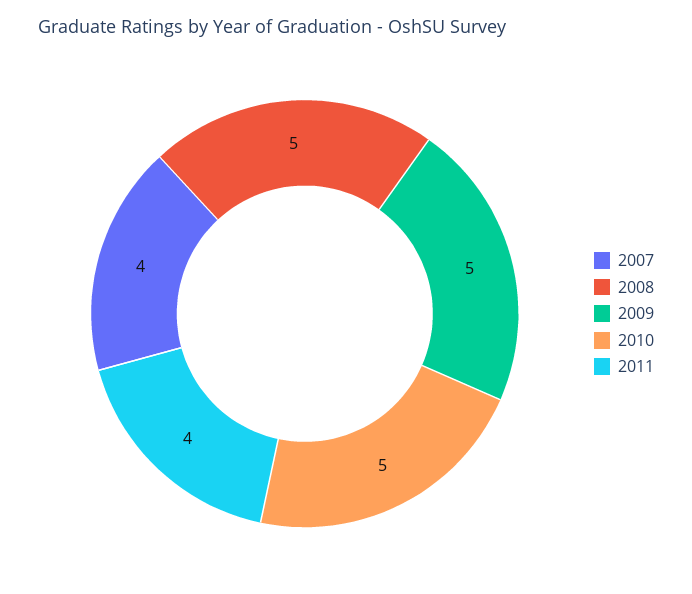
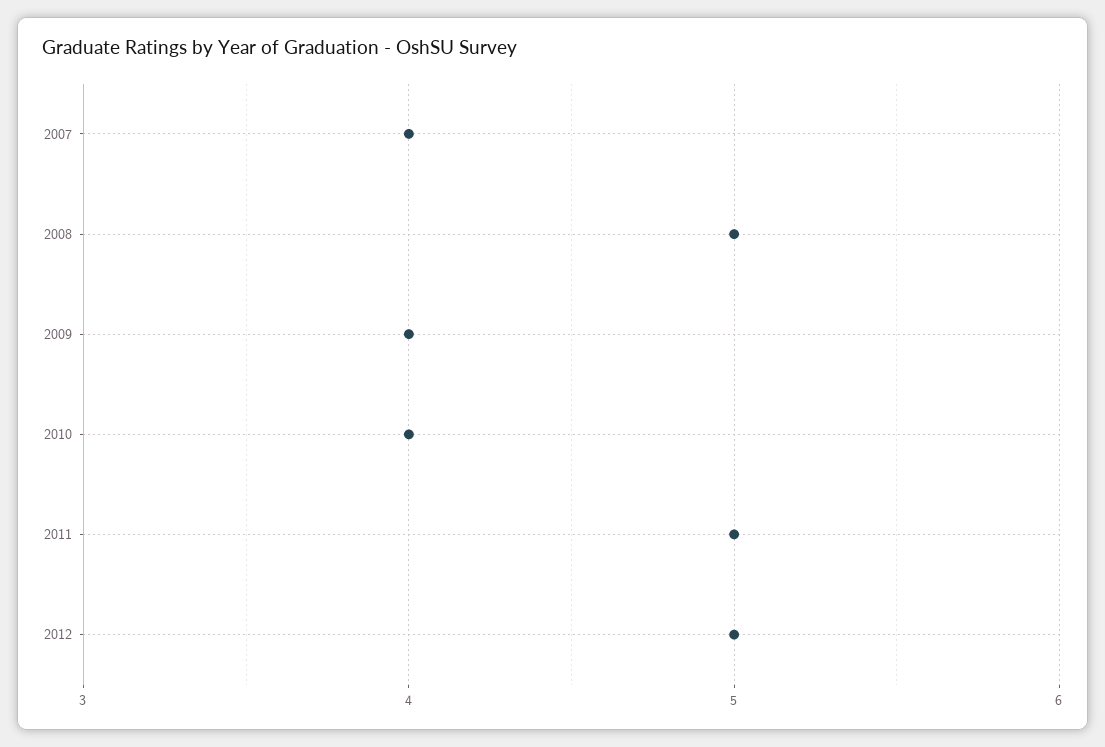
2009: 5 -> 4
2010: 5 -> 4
2011: 4 -> 5
2012: none -> 5

